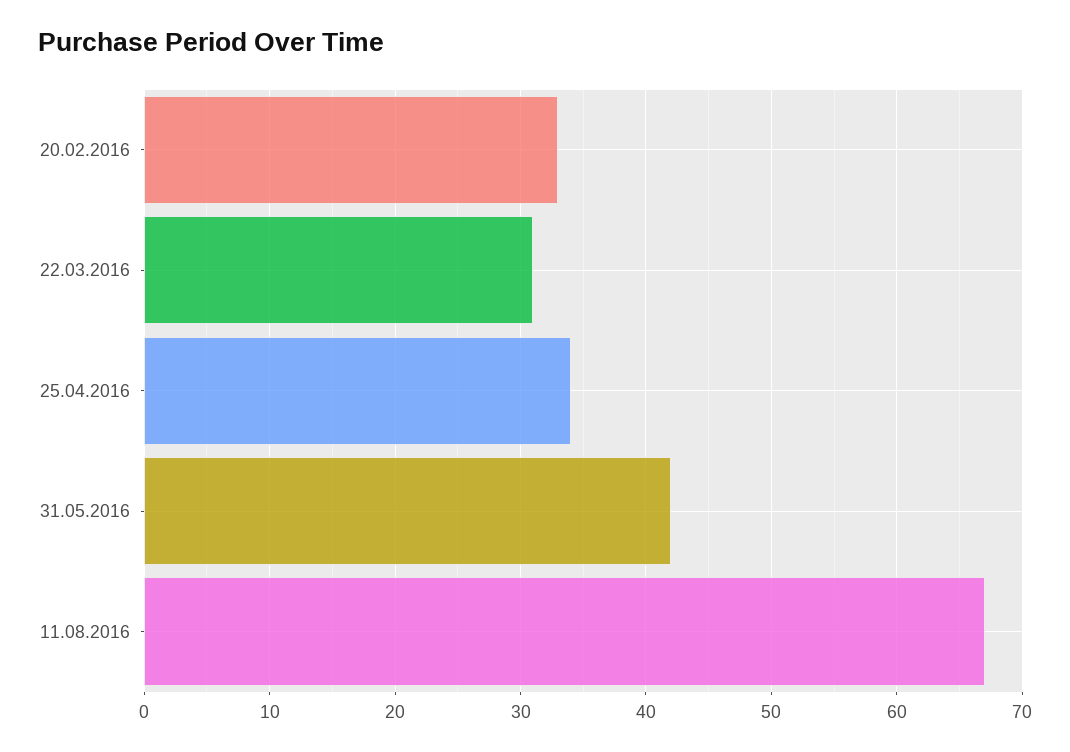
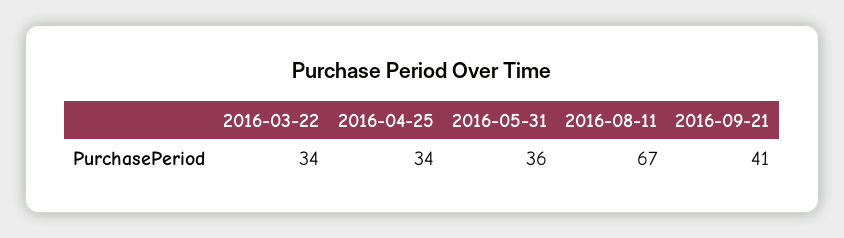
20.02.2016: 33 -> none
22.03.2016: 31 -> 34
31.05.2016: 42 -> 36
2016-09-21: none -> 41

